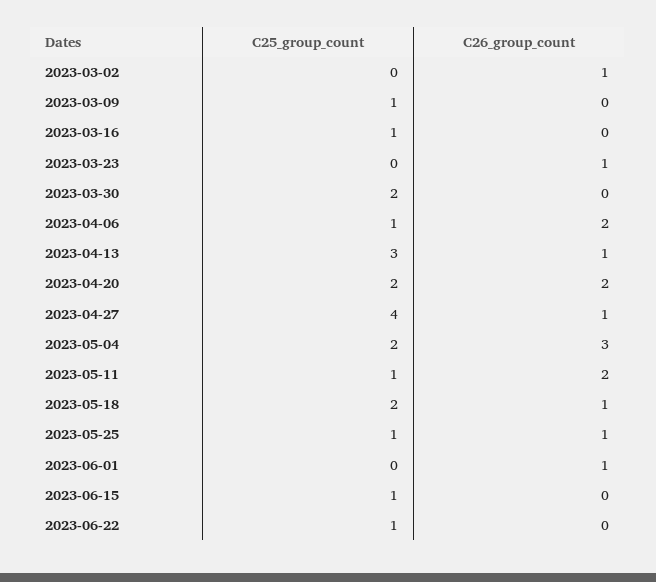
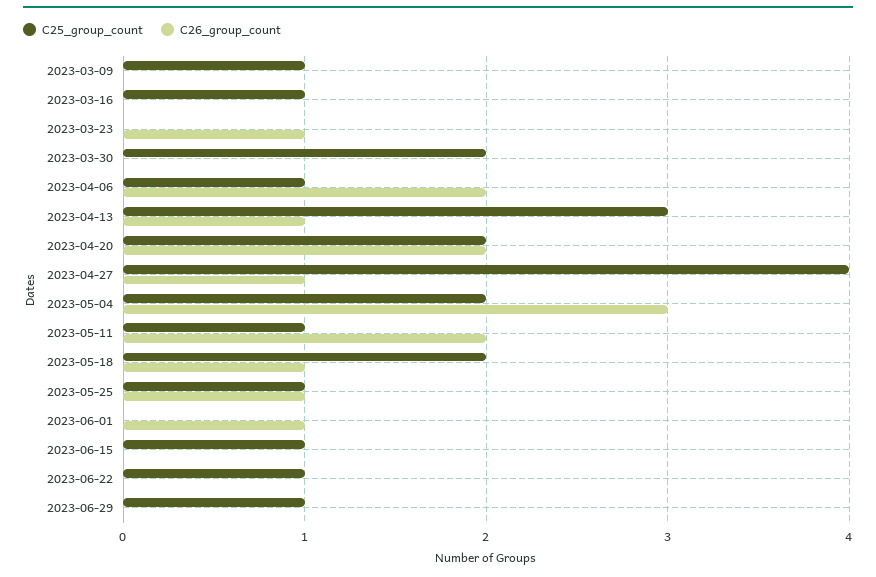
C25_group_count, 2023-03-02: 0 -> none
C26_group_count, 2023-03-02: 1 -> none
C25_group_count, 2023-06-29: none -> 1
C26_group_count, 2023-06-29: none -> 0

